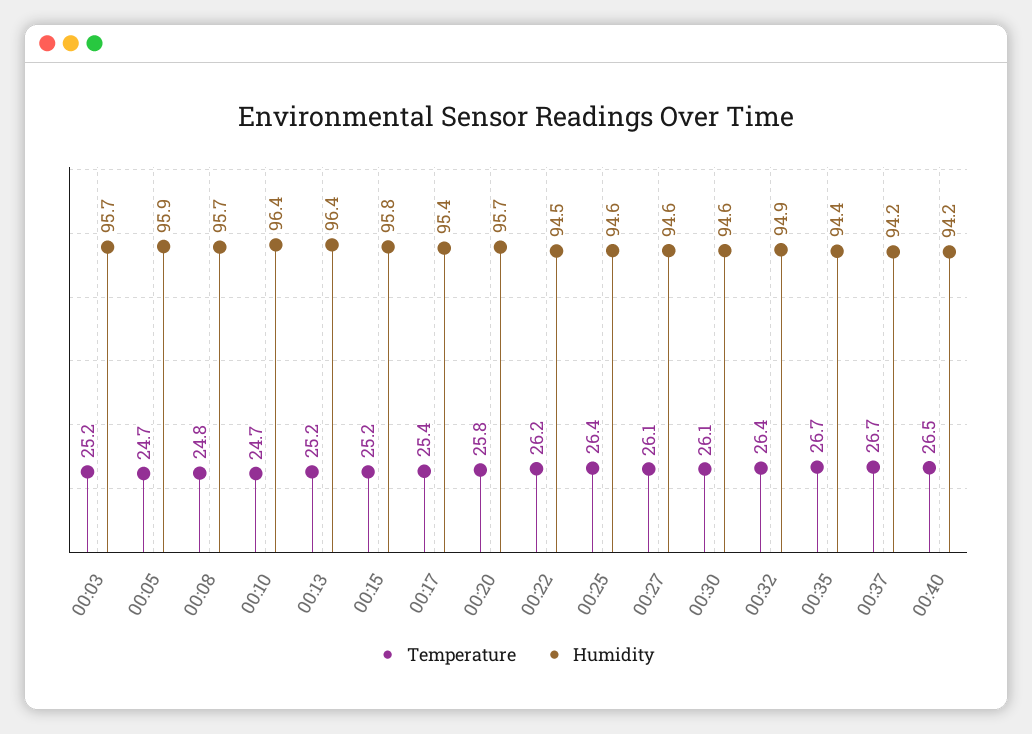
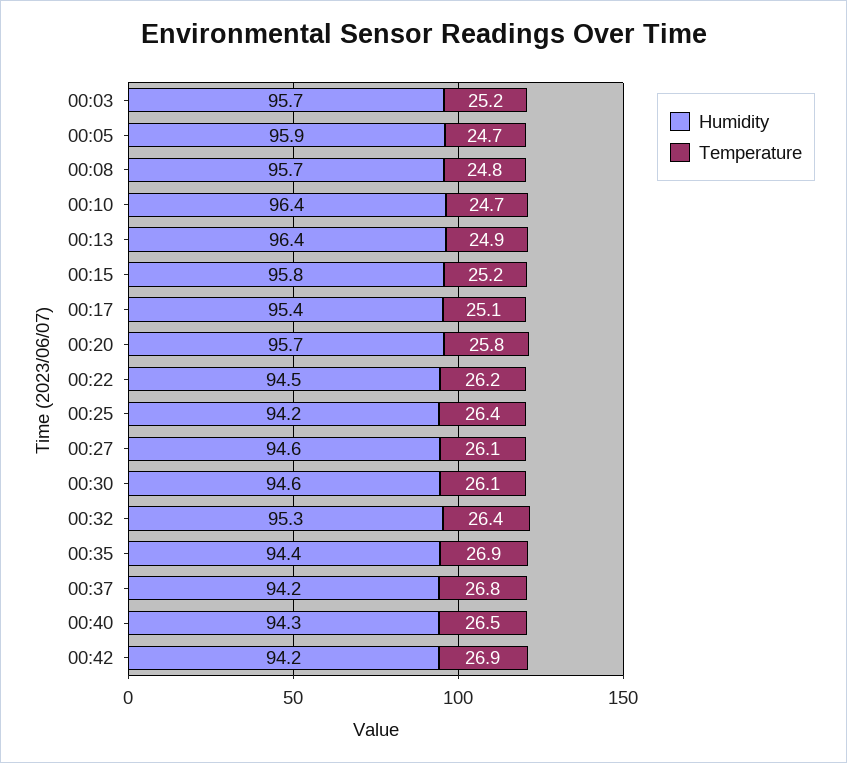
Temperature, 00:13: 25.2 -> 24.9
Temperature, 00:17: 25.4 -> 25.1
Humidity, 00:25: 94.6 -> 94.2
Humidity, 00:32: 94.9 -> 95.3
Temperature, 00:35: 26.7 -> 26.9
Temperature, 00:37: 26.7 -> 26.8
Humidity, 00:40: 94.2 -> 94.3
Humidity, 00:42: none -> 94.2
Temperature, 00:42: none -> 26.9

